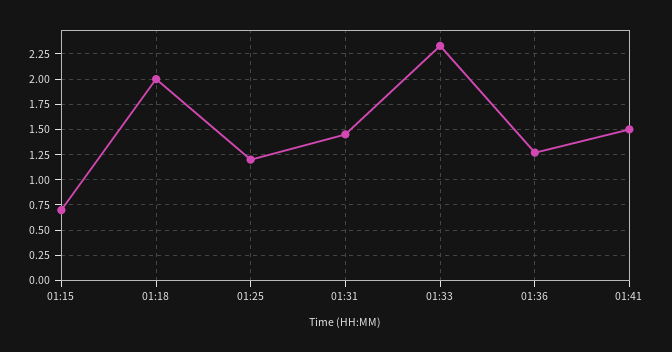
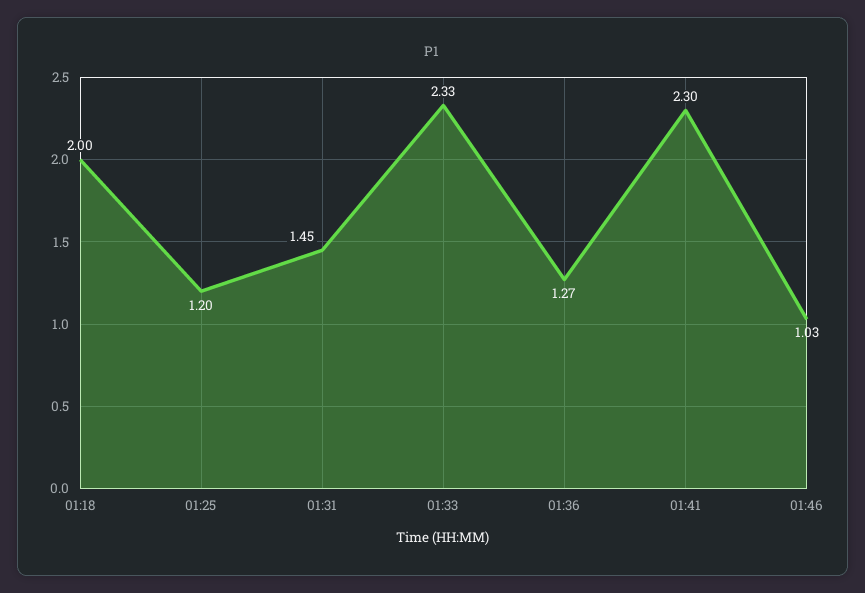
01:15: 0.75 -> none
01:41: 1.5 -> 2.3
01:46: none -> 1.03

